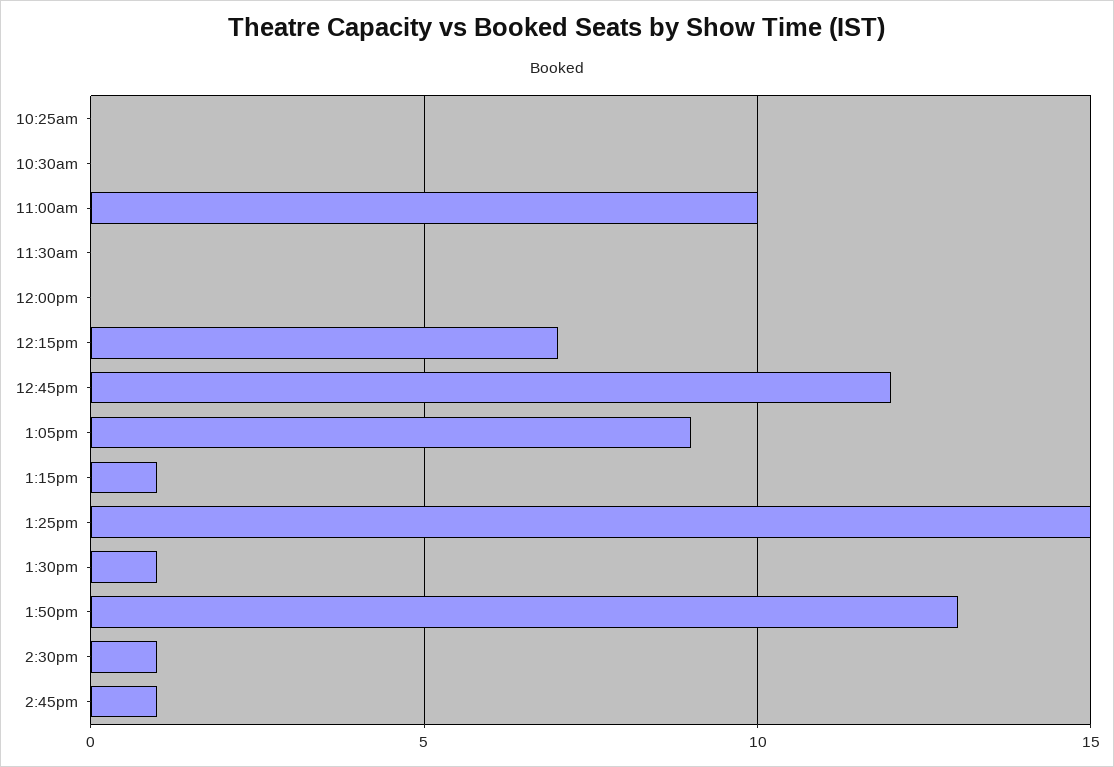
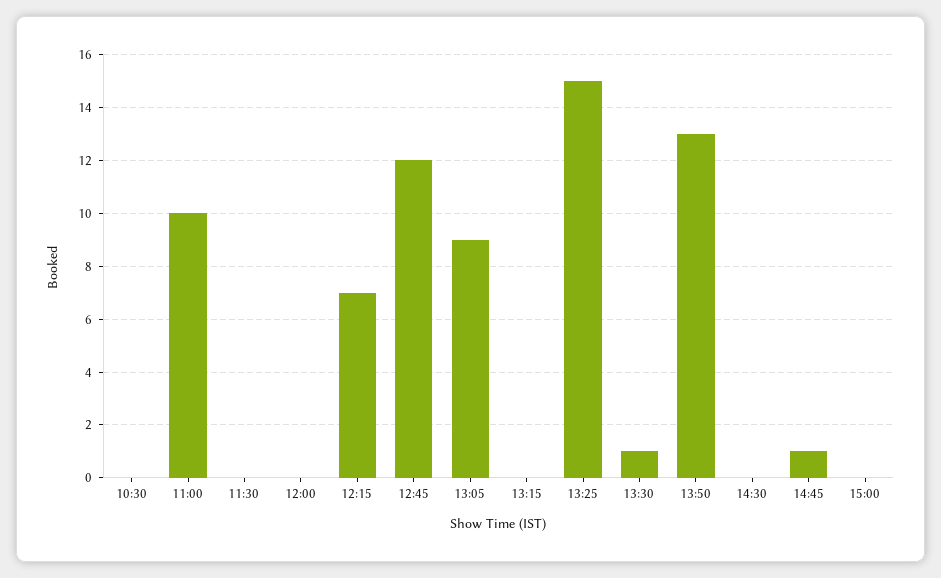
10:25am: 0 -> none
1:15pm: 1 -> 0
2:30pm: 1 -> 0
15:00: none -> 0

